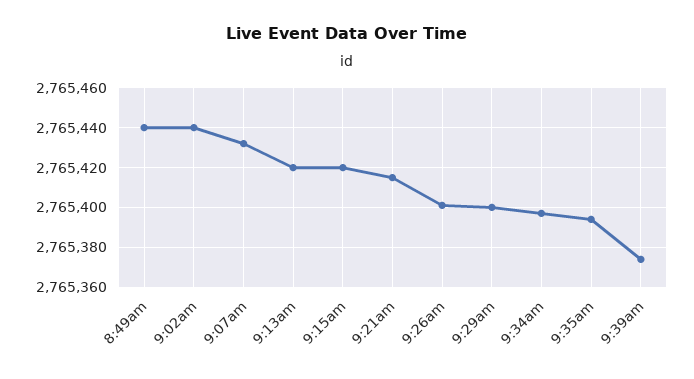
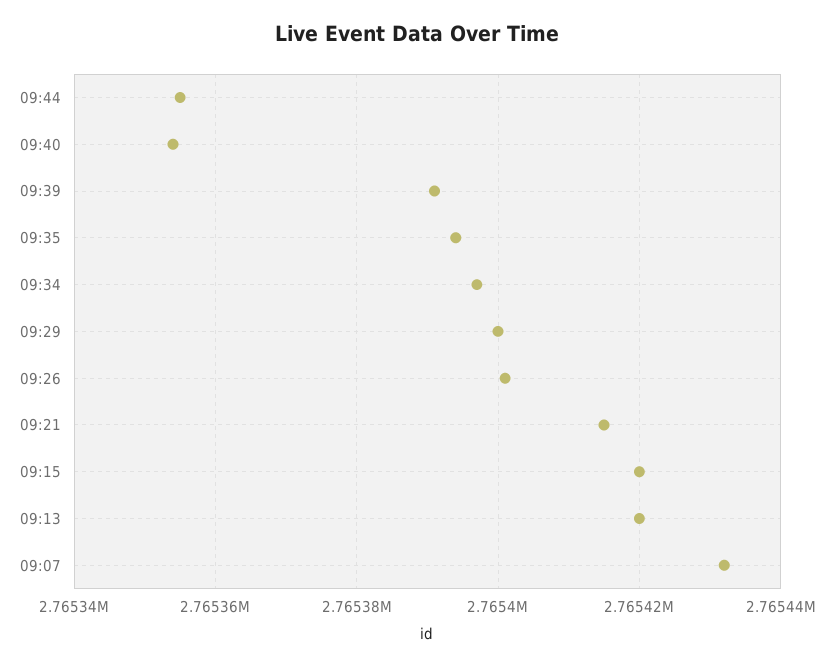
8:49am: 2765440 -> none
9:02am: 2765440 -> none
9:39am: 2765375 -> 2765390
09:44: none -> 2765355
09:40: none -> 2765355

